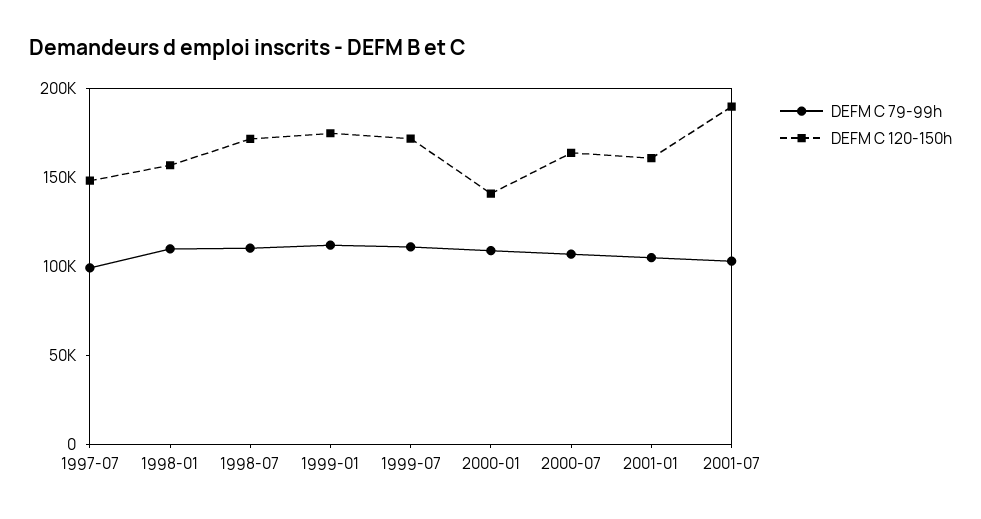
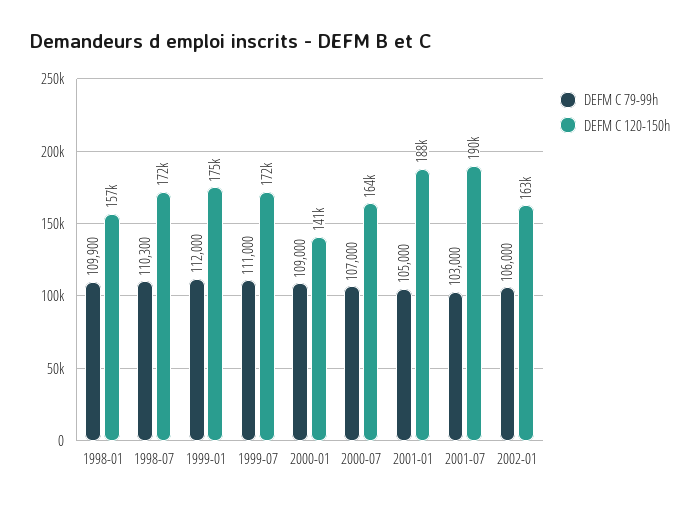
DEFM C 79-99h, 1997-07: 100000 -> none
DEFM C 120-150h, 1997-07: 150000 -> none
DEFM C 120-150h, 2001-01: 160000 -> 188000
DEFM C 79-99h, 2002-01: none -> 106000
DEFM C 120-150h, 2002-01: none -> 163000

